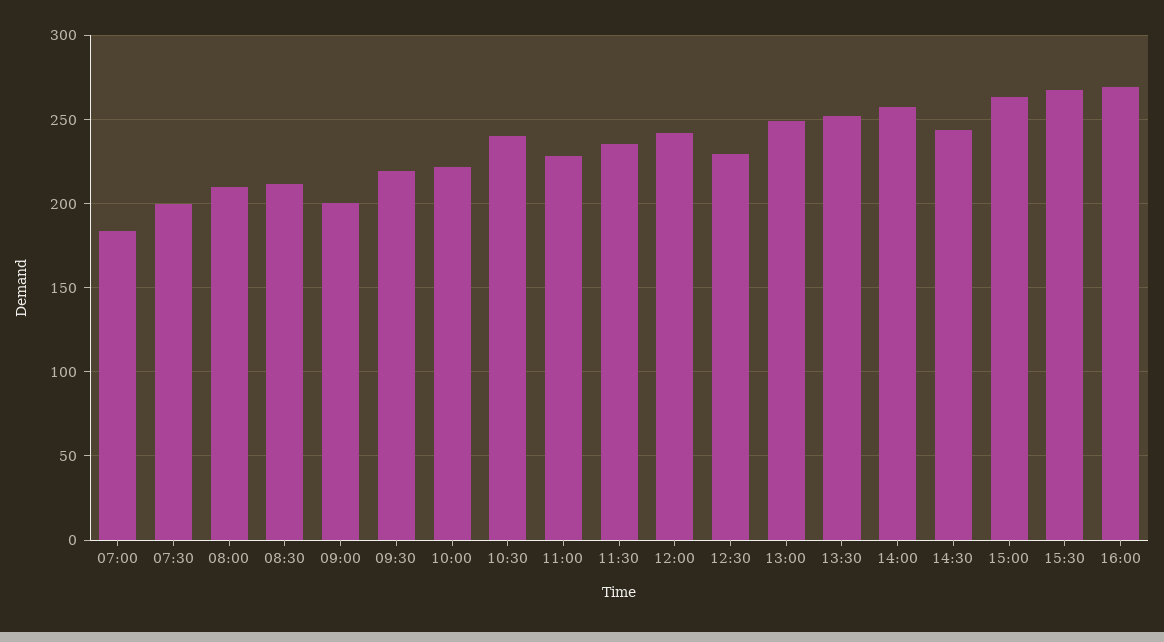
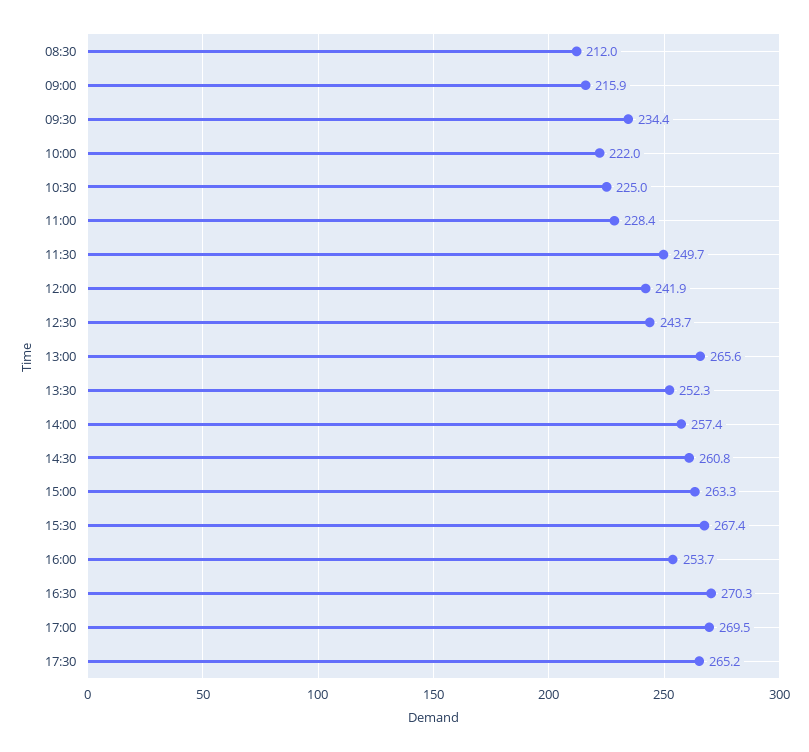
07:00: 185 -> none
07:30: 200 -> none
08:00: 210 -> none
09:00: 200 -> 215.9
09:30: 220 -> 234.4
10:30: 240 -> 225
11:30: 235 -> 249.7
12:30: 230 -> 243.7
13:00: 250 -> 265.6
14:30: 245 -> 260.8
16:00: 270 -> 253.7
16:30: none -> 270.3
17:00: none -> 269.5
17:30: none -> 265.2

